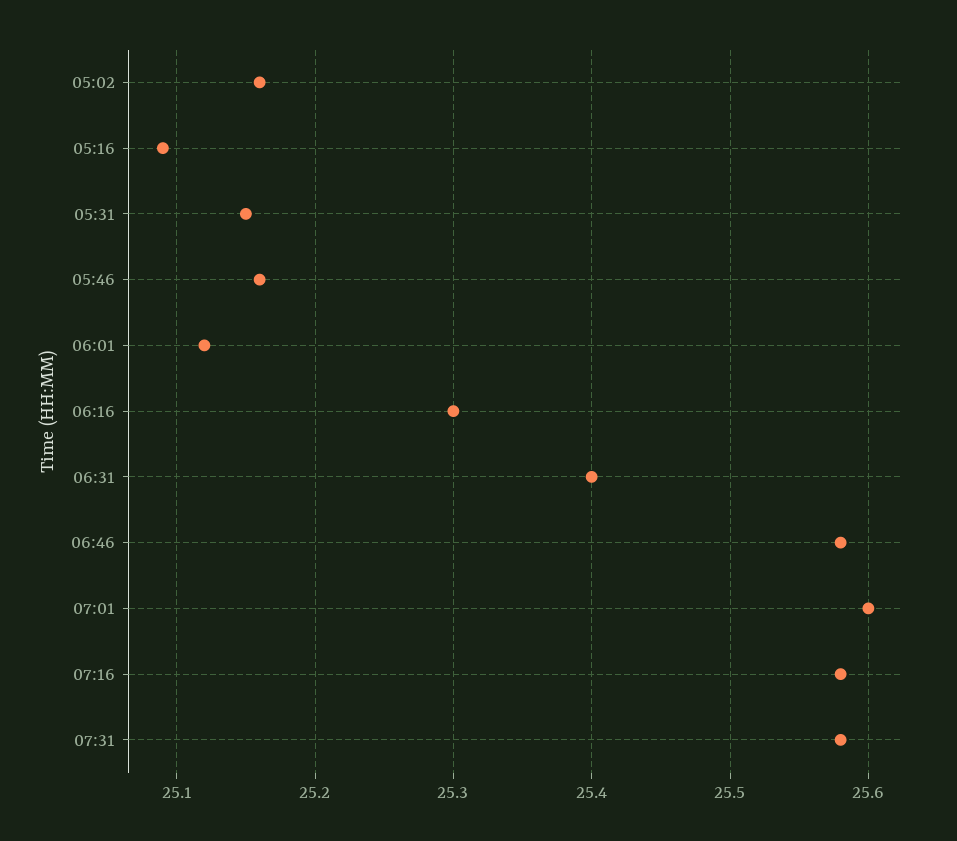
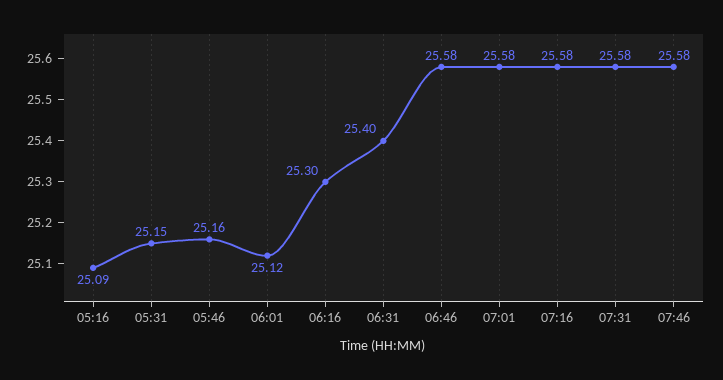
05:02: 25.16 -> none
07:01: 25.6 -> 25.58
07:46: none -> 25.58

